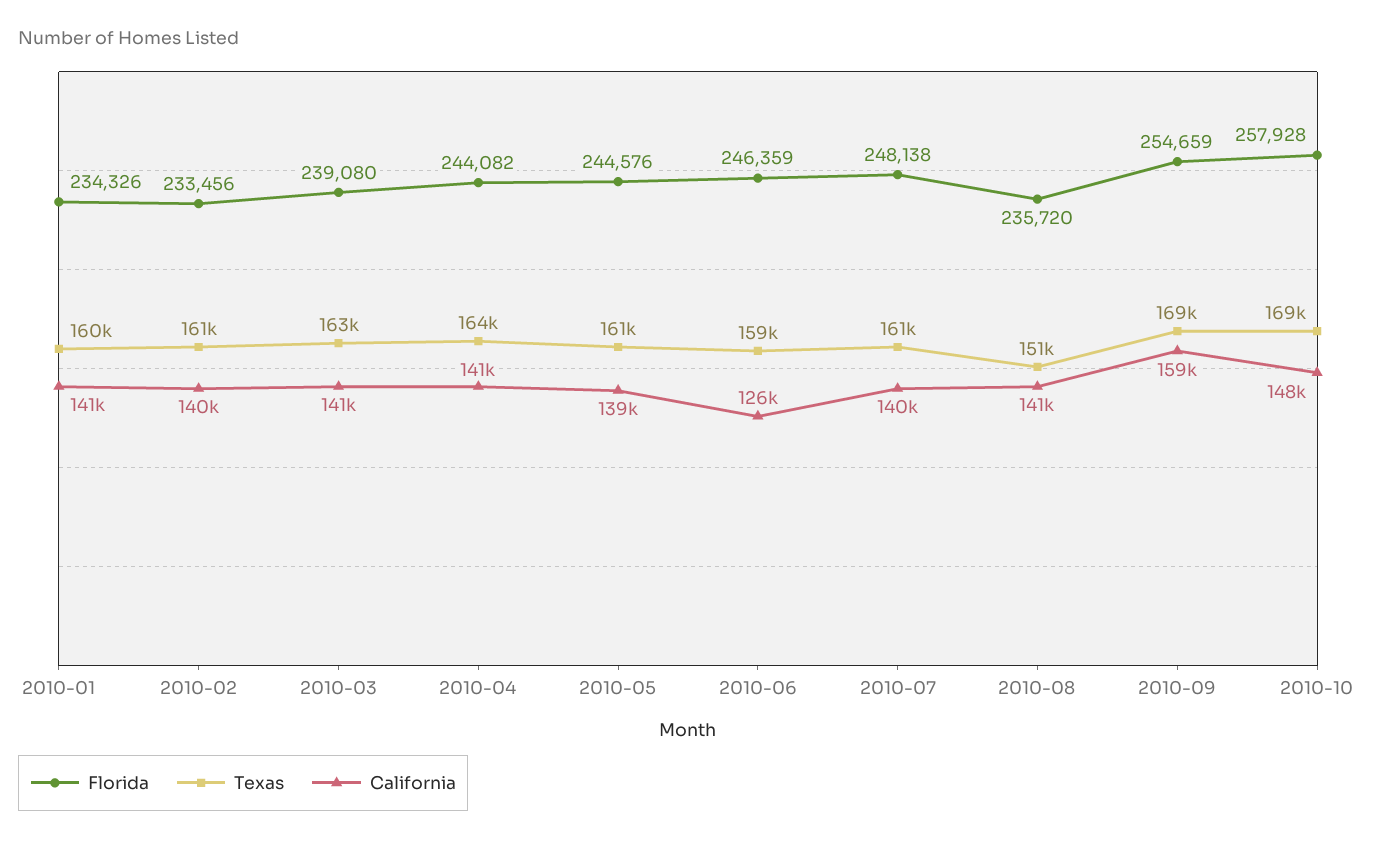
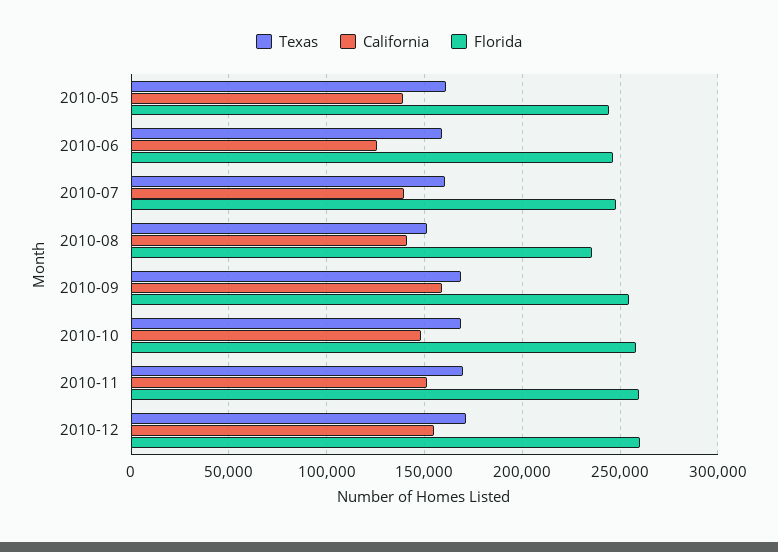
Florida, 2010-01: 234326 -> none
Texas, 2010-01: 160000 -> none
California, 2010-01: 141000 -> none
Florida, 2010-02: 233456 -> none
Texas, 2010-02: 161000 -> none
California, 2010-02: 140000 -> none
Florida, 2010-03: 239080 -> none
Texas, 2010-03: 163000 -> none
California, 2010-03: 141000 -> none
Florida, 2010-04: 244082 -> none
Texas, 2010-04: 164000 -> none
California, 2010-04: 141000 -> none
Texas, 2010-11: none -> 170000
California, 2010-11: none -> 150000
Florida, 2010-11: none -> 260000
Texas, 2010-12: none -> 170000
California, 2010-12: none -> 155000
Florida, 2010-12: none -> 260000

